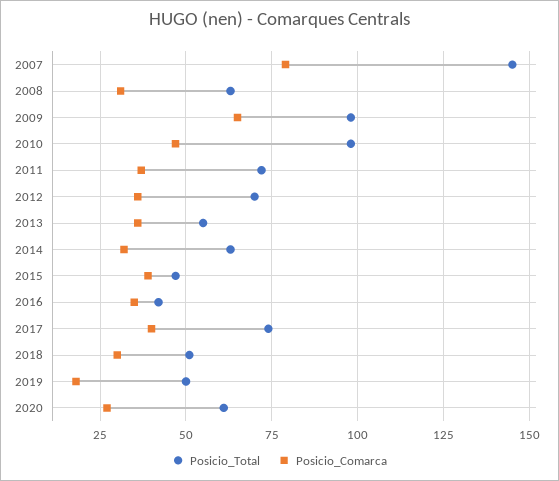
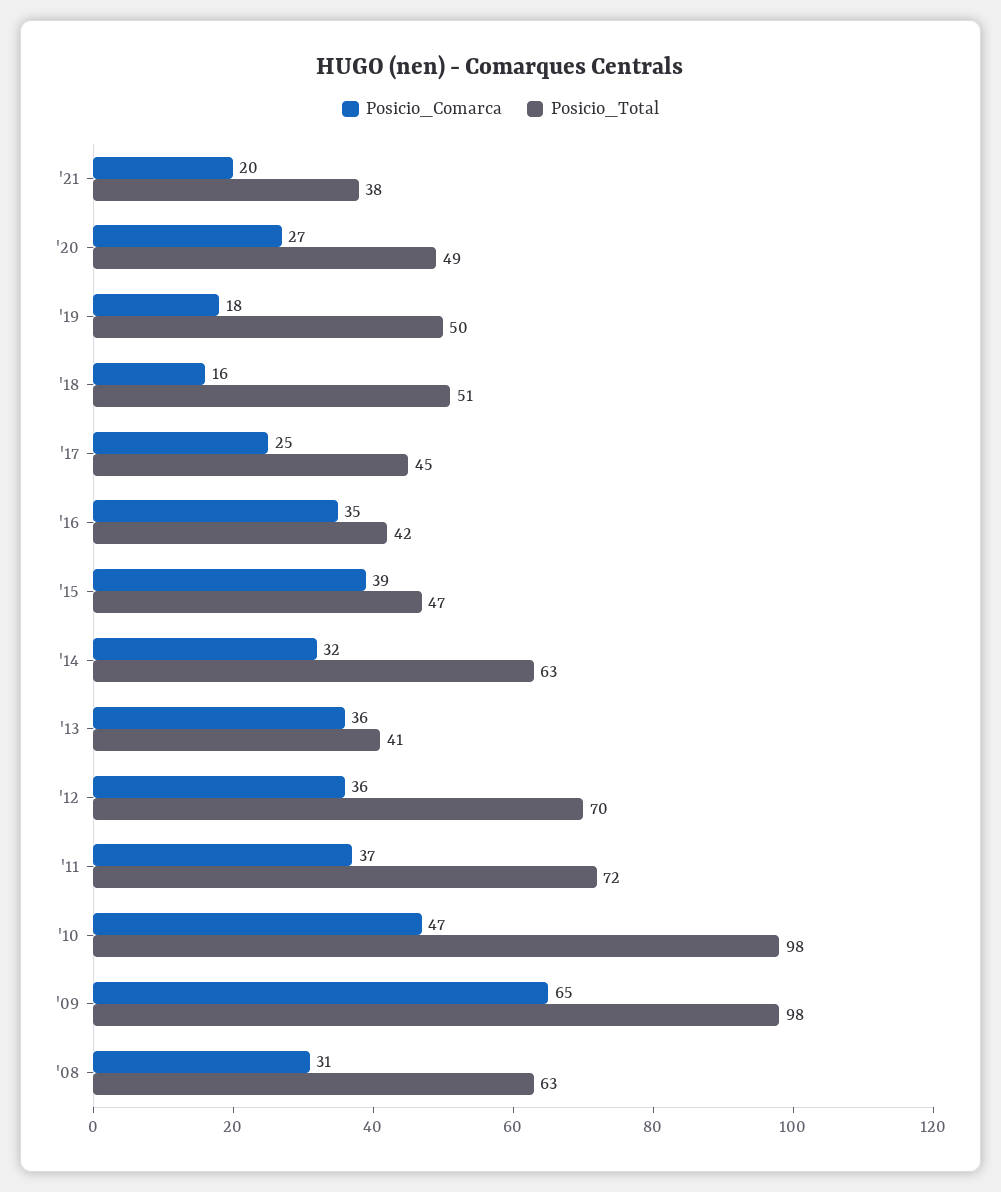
Posicio_Total, 2007: 145 -> none
Posicio_Comarca, 2007: 80 -> none
Posicio_Total, 2013: 55 -> 41
Posicio_Total, 2017: 75 -> 45
Posicio_Comarca, 2017: 40 -> 25
Posicio_Comarca, 2018: 30 -> 16
Posicio_Total, 2020: 60 -> 49
Posicio_Comarca, '21: none -> 20
Posicio_Total, '21: none -> 38

